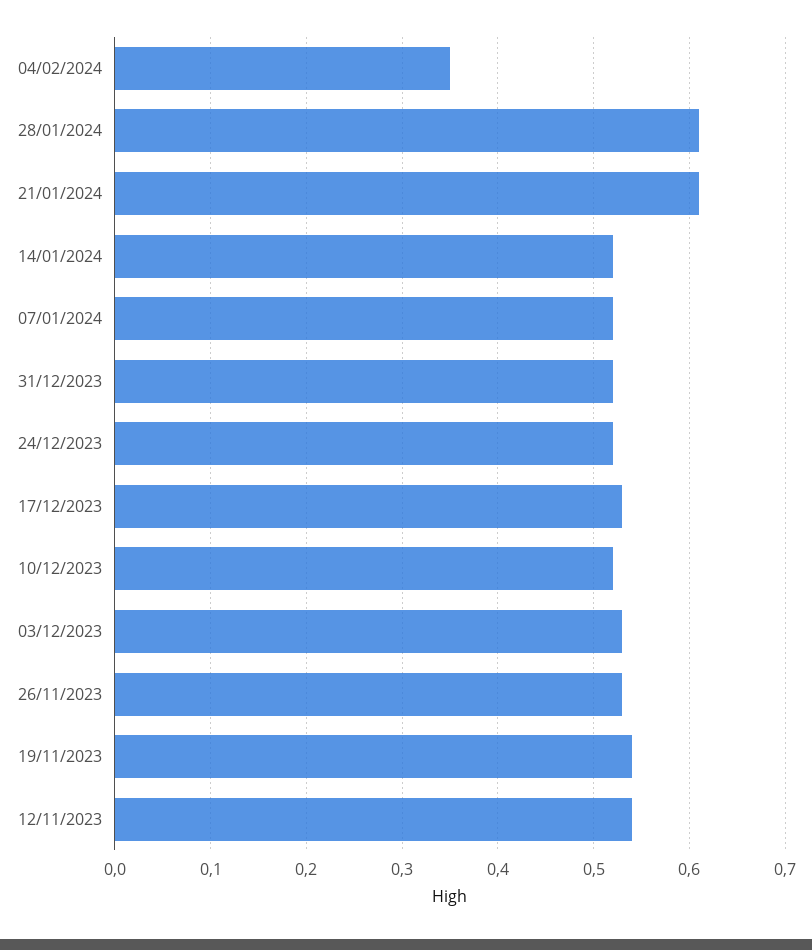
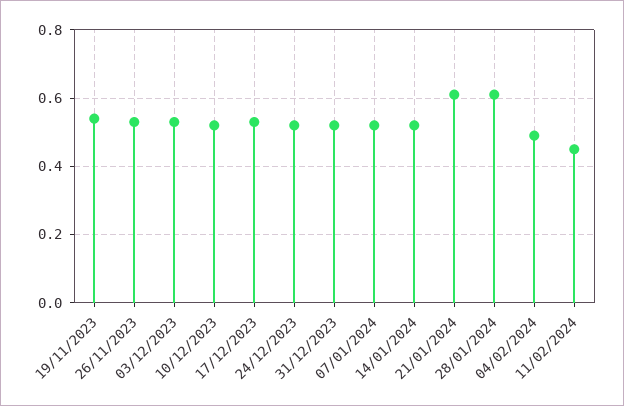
04/02/2024: 0.35 -> 0.5
12/11/2023: 0.54 -> none
11/02/2024: none -> 0.45

